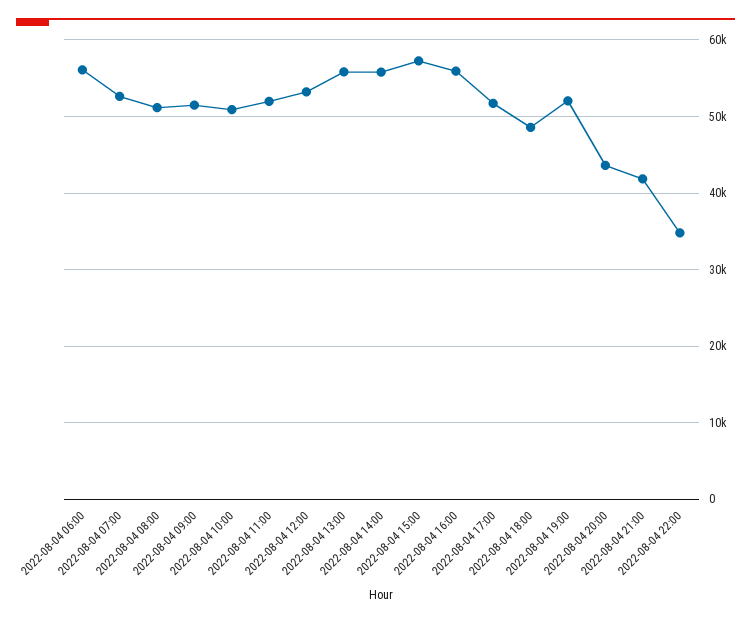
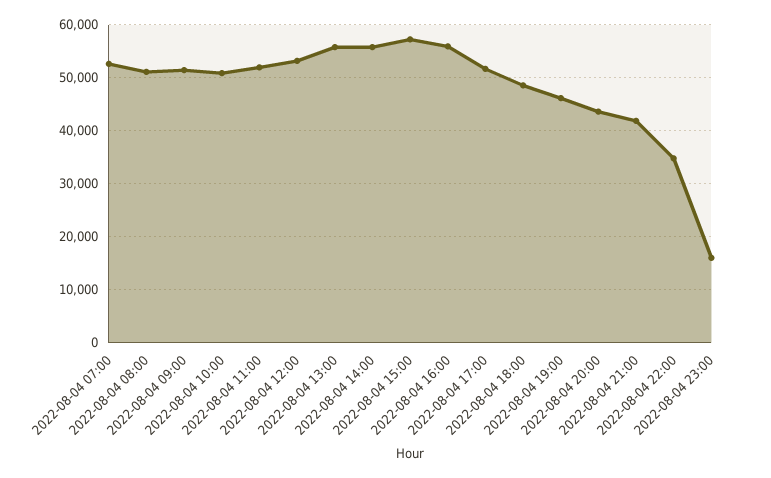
2022-08-04 06:00: 56000 -> none
2022-08-04 19:00: 52000 -> 46000
2022-08-04 23:00: none -> 16000

